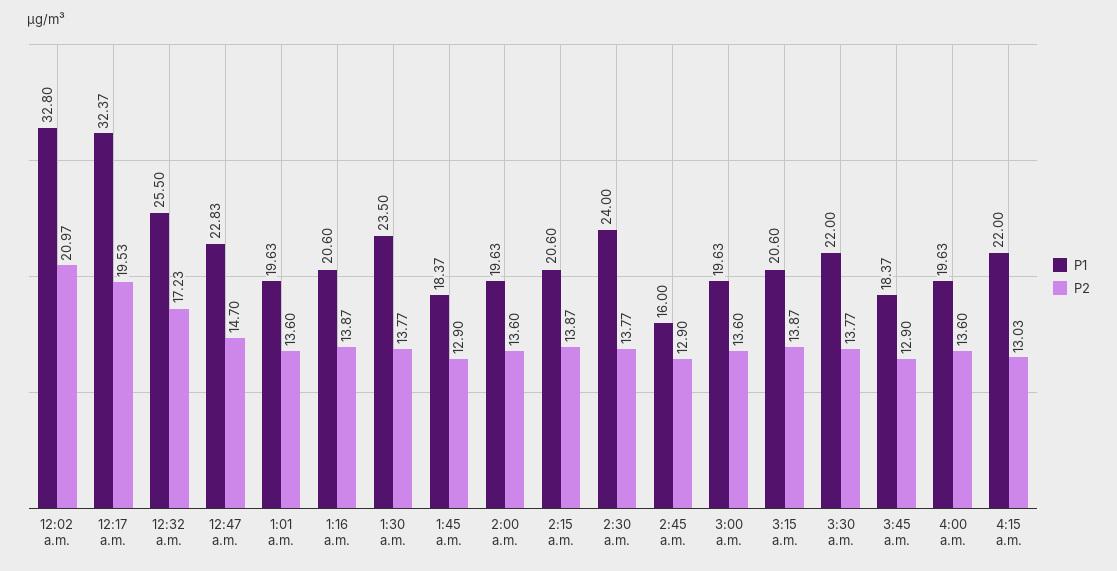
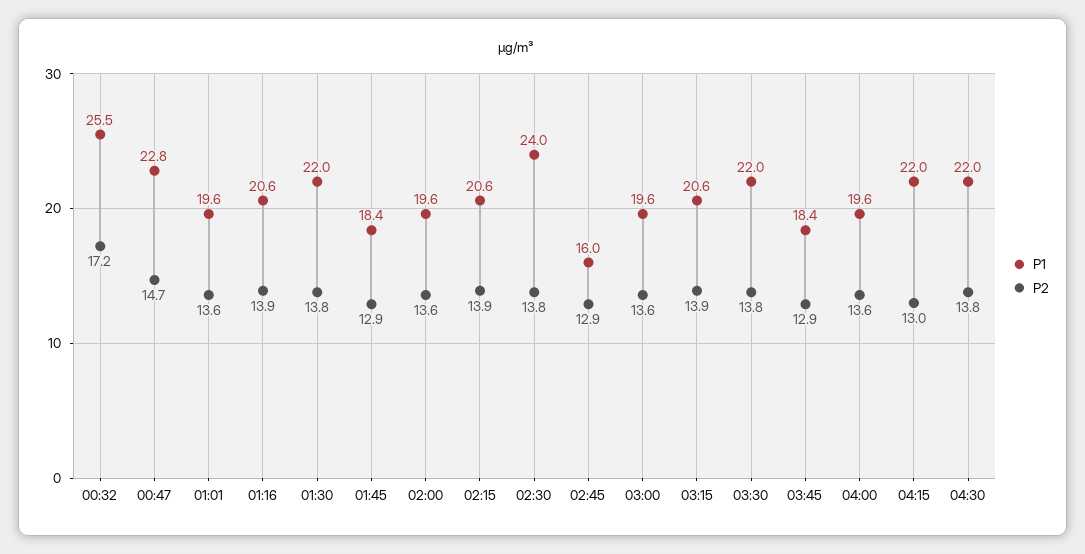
P1, 12:02 a.m.: 32.8 -> none
P2, 12:02 a.m.: 20.97 -> none
P1, 12:17 a.m.: 32.37 -> none
P2, 12:17 a.m.: 19.53 -> none
P1, 1:30 a.m.: 23.5 -> 22
P1, 04:30: none -> 22
P2, 04:30: none -> 13.8

